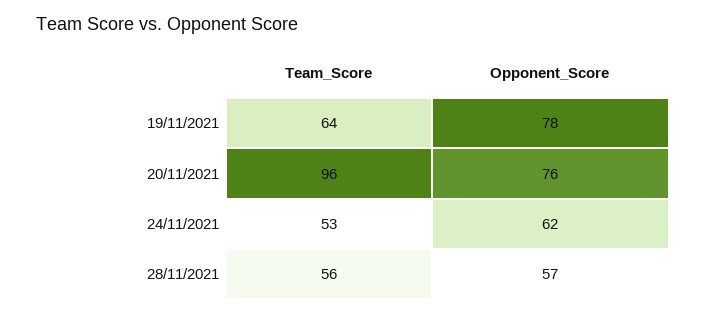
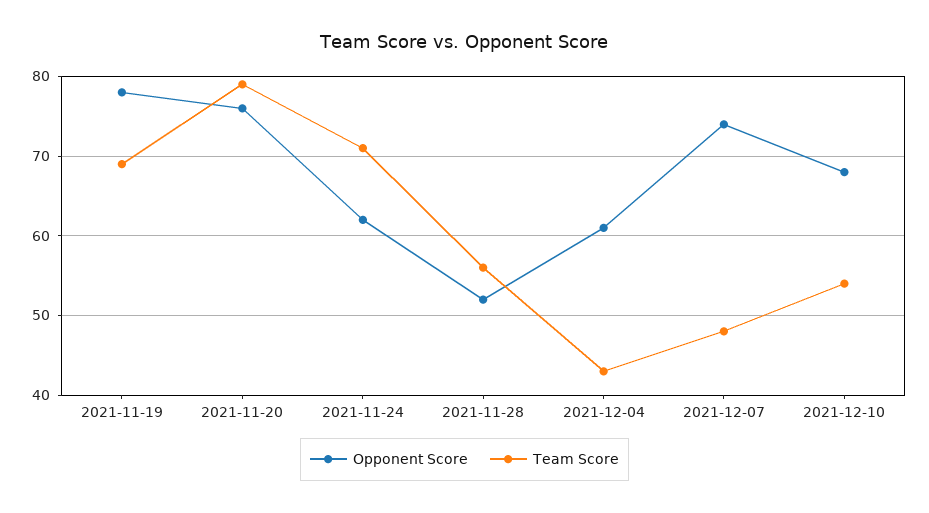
Team_Score, 19/11/2021: 64 -> 69
Team_Score, 20/11/2021: 96 -> 79
Team_Score, 24/11/2021: 53 -> 71
Opponent_Score, 28/11/2021: 57 -> 52
Opponent_Score, 2021-12-04: none -> 61
Team_Score, 2021-12-04: none -> 43
Opponent_Score, 2021-12-07: none -> 74
Team_Score, 2021-12-07: none -> 48
Opponent_Score, 2021-12-10: none -> 68
Team_Score, 2021-12-10: none -> 54

